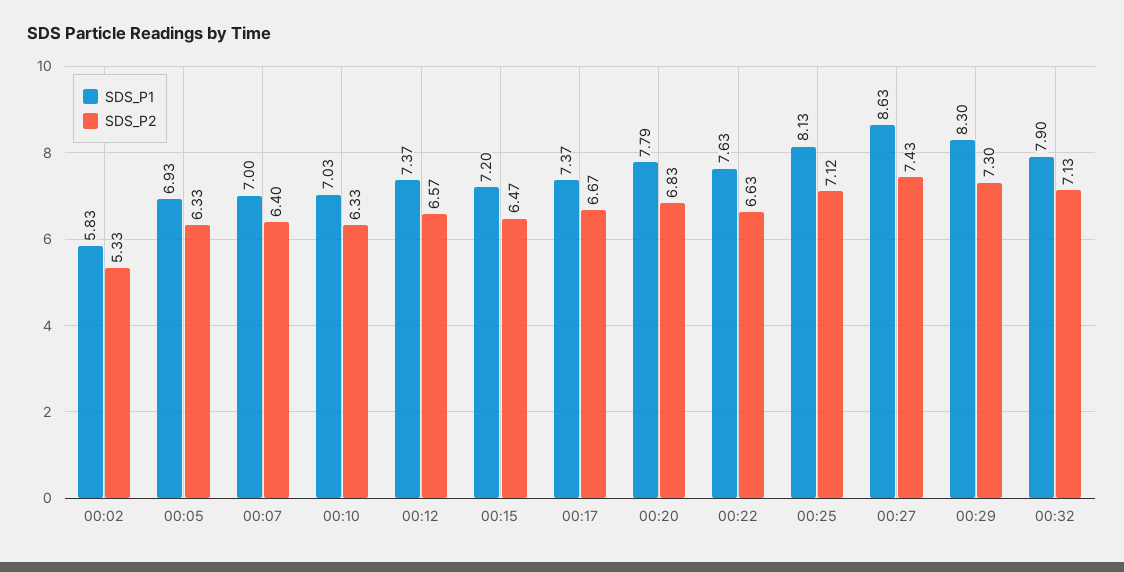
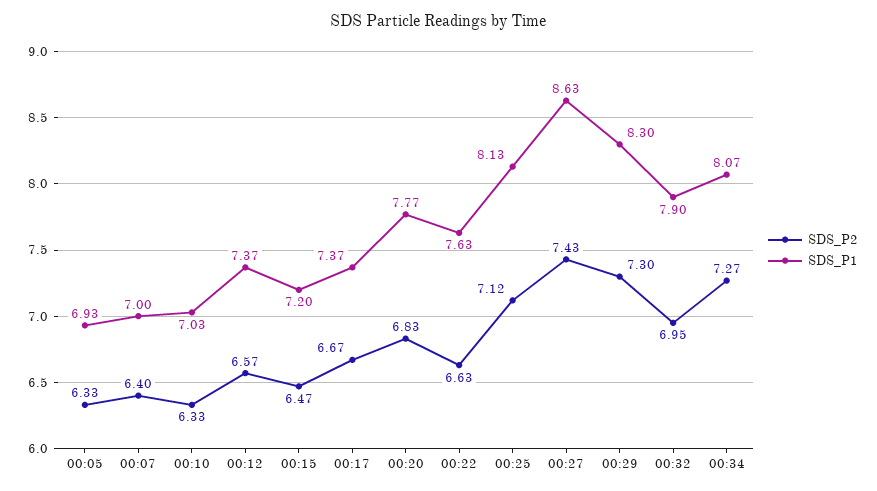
SDS_P1, 00:02: 5.83 -> none
SDS_P2, 00:02: 5.33 -> none
SDS_P1, 00:20: 7.79 -> 7.77
SDS_P2, 00:32: 7.13 -> 6.95
SDS_P2, 00:34: none -> 7.27
SDS_P1, 00:34: none -> 8.07

